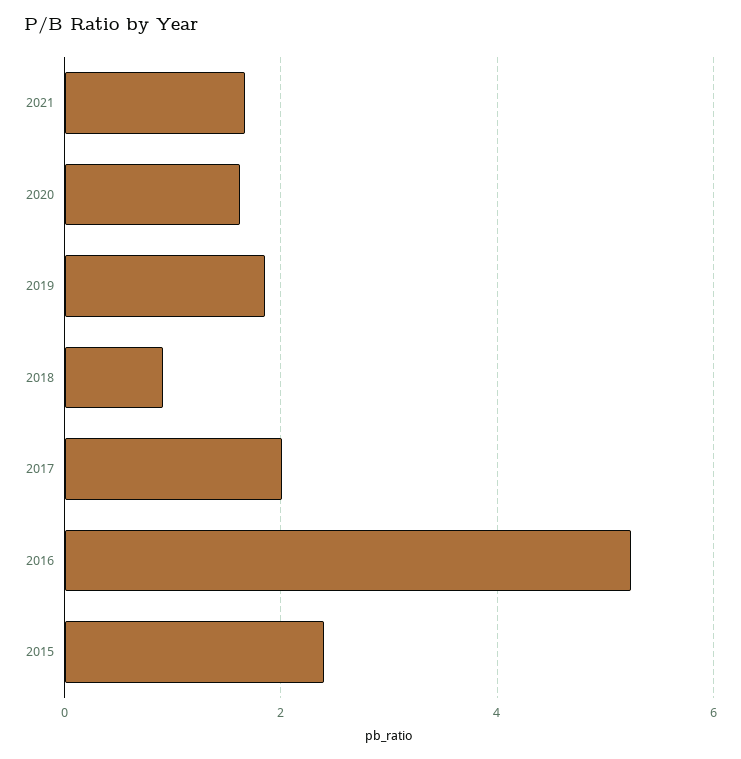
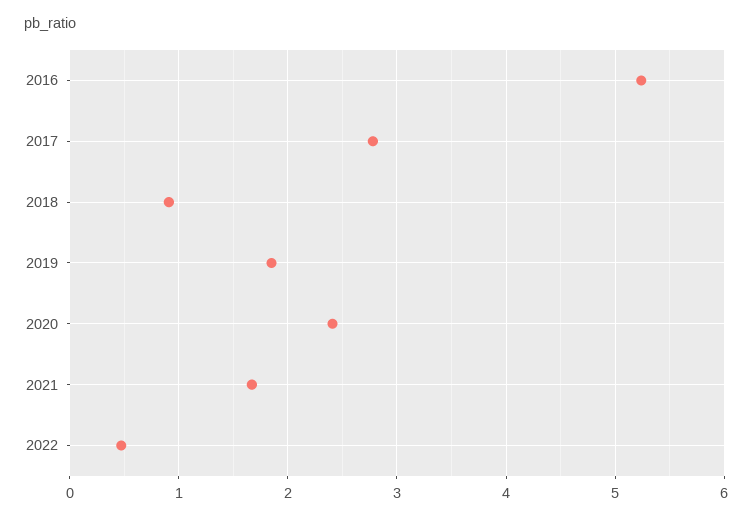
2020: 1.6 -> 2.4
2017: 2 -> 2.8
2015: 2.4 -> none
2022: none -> 0.5

